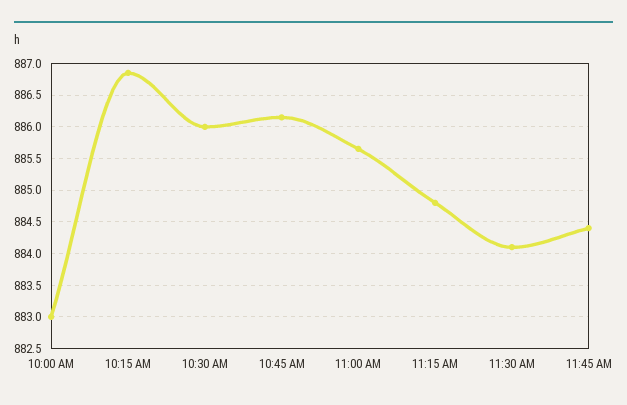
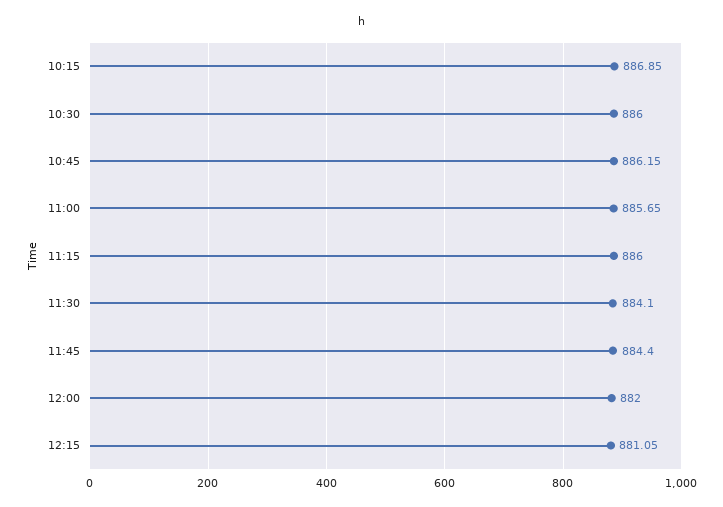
10:00 AM: 883 -> none
11:15 AM: 884.8 -> 886
12:00: none -> 882
12:15: none -> 881.05

